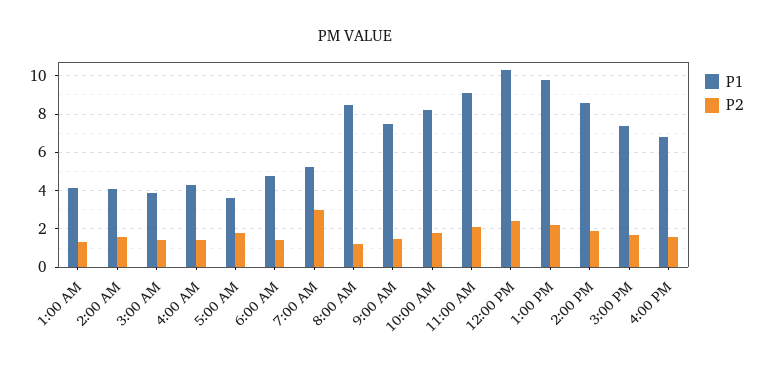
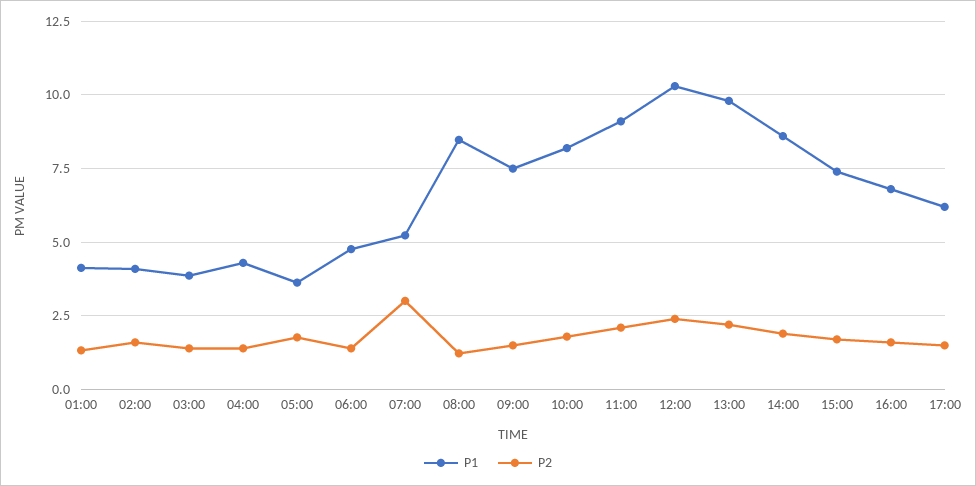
P1, 17:00: none -> 6.25
P2, 17:00: none -> 1.5

